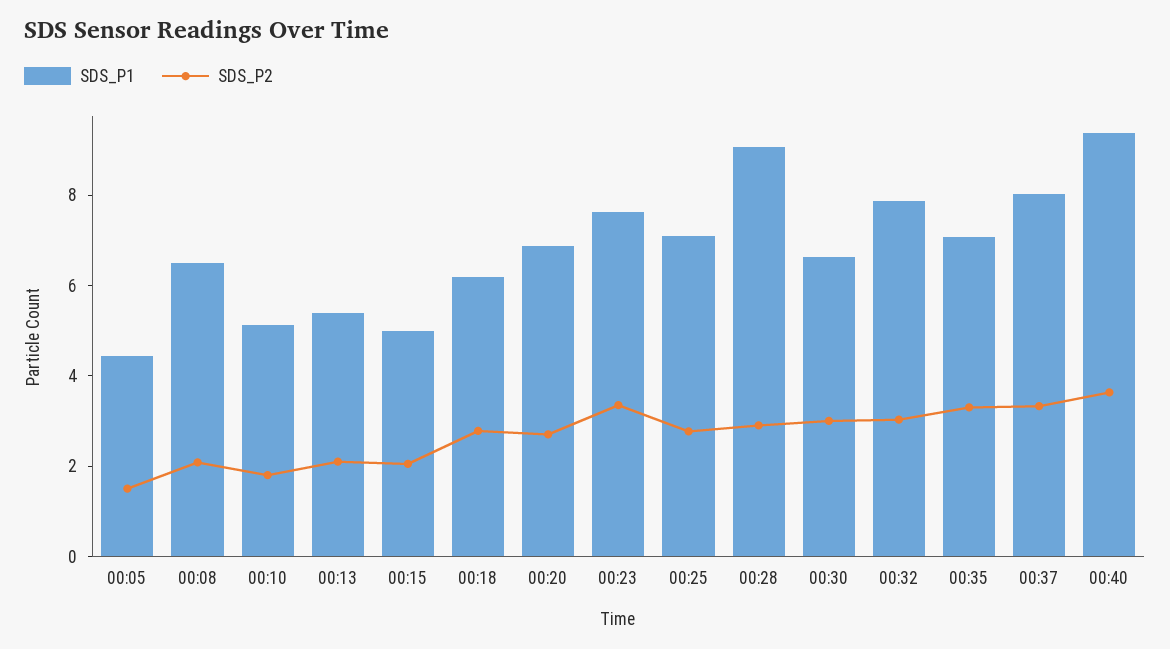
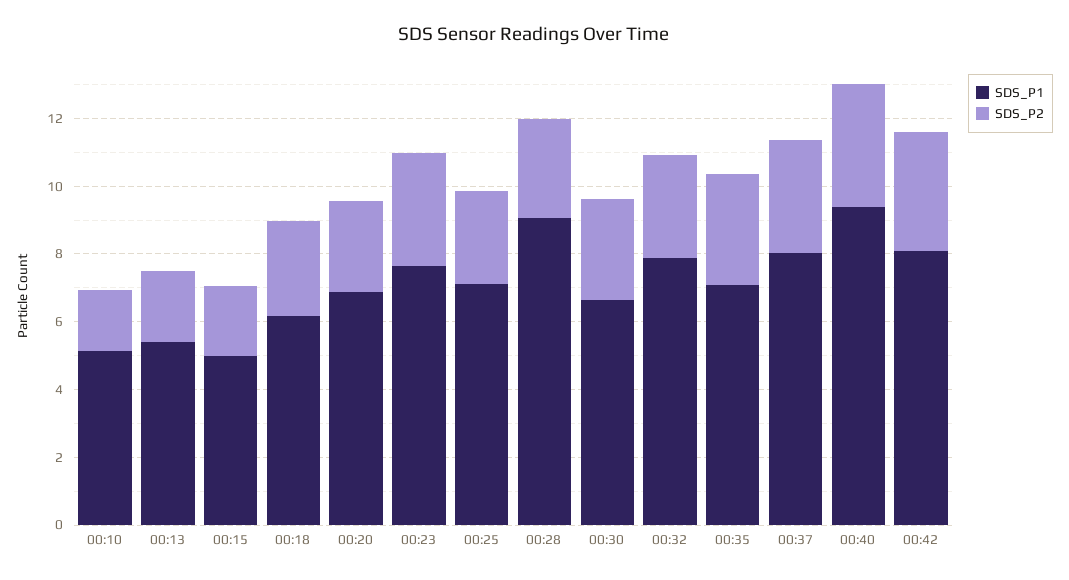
SDS_P1, 00:05: 4.5 -> none
SDS_P2, 00:05: 1.5 -> none
SDS_P1, 00:08: 6.5 -> none
SDS_P2, 00:08: 2 -> none
SDS_P1, 00:42: none -> 8
SDS_P2, 00:42: none -> 3.5

